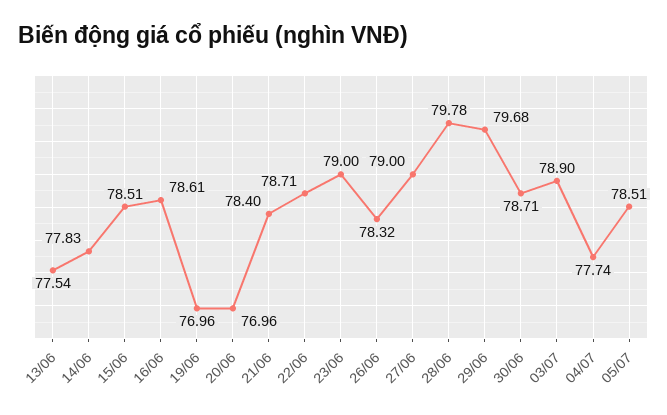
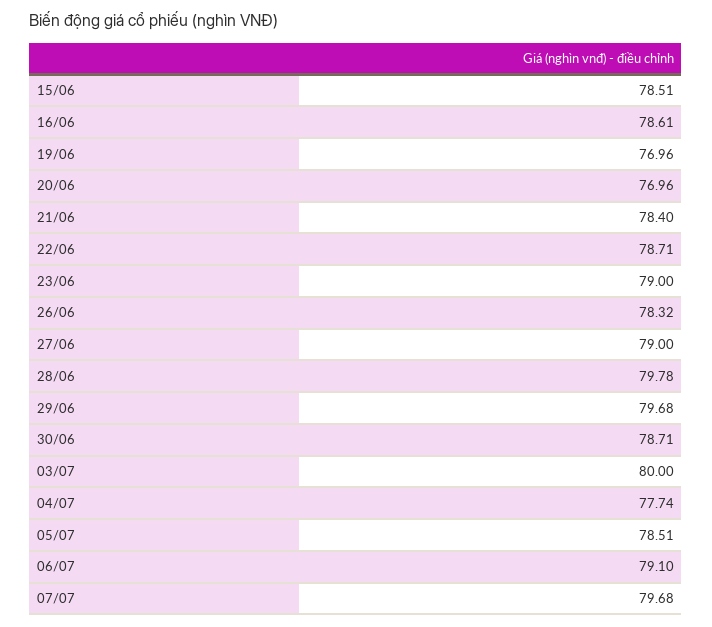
13/06: 77.54 -> none
14/06: 77.83 -> none
03/07: 78.9 -> 80
06/07: none -> 79.1
07/07: none -> 79.68

